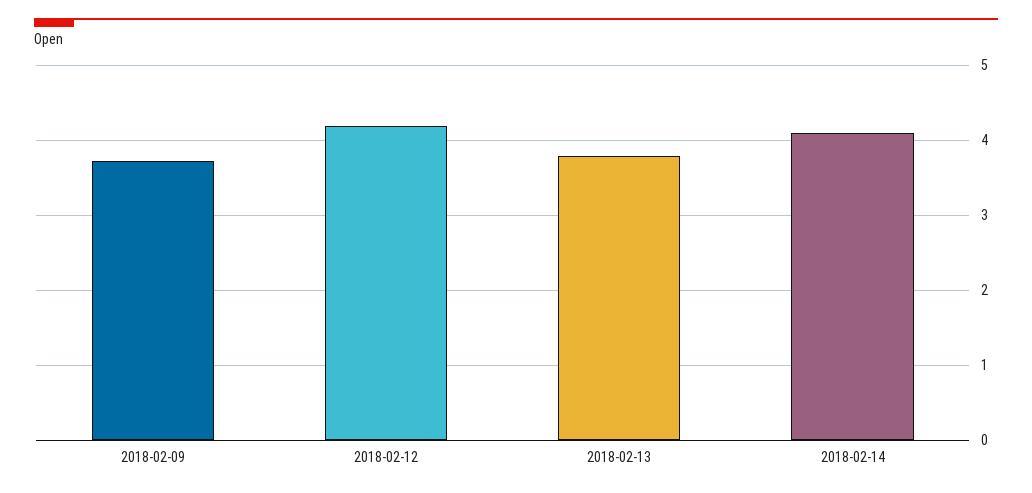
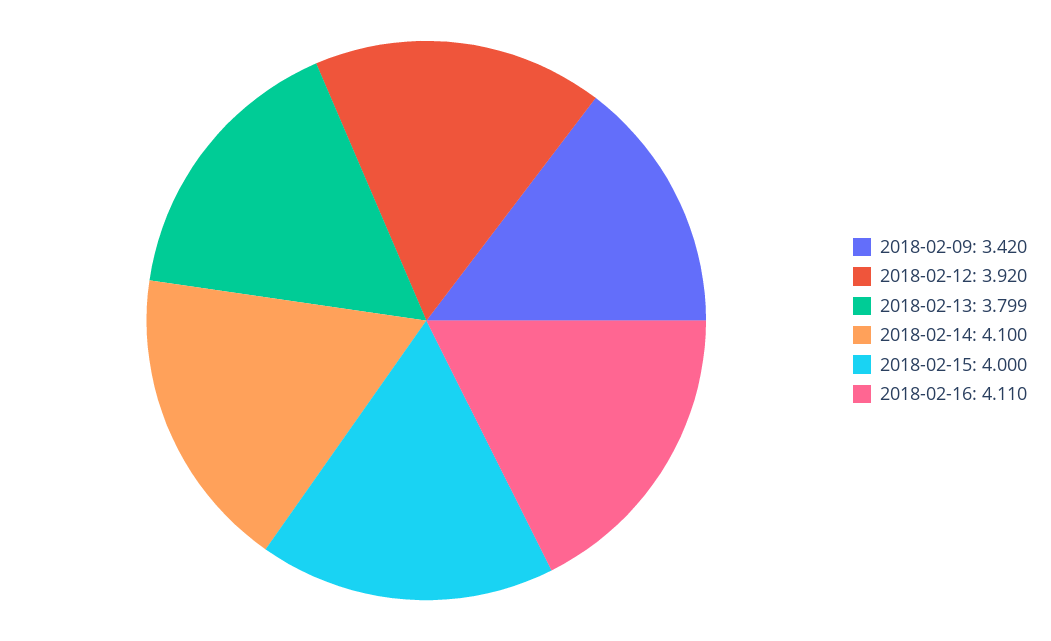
2018-02-09: 3.7 -> 3.42
2018-02-12: 4.2 -> 3.92
2018-02-15: none -> 4
2018-02-16: none -> 4.11

